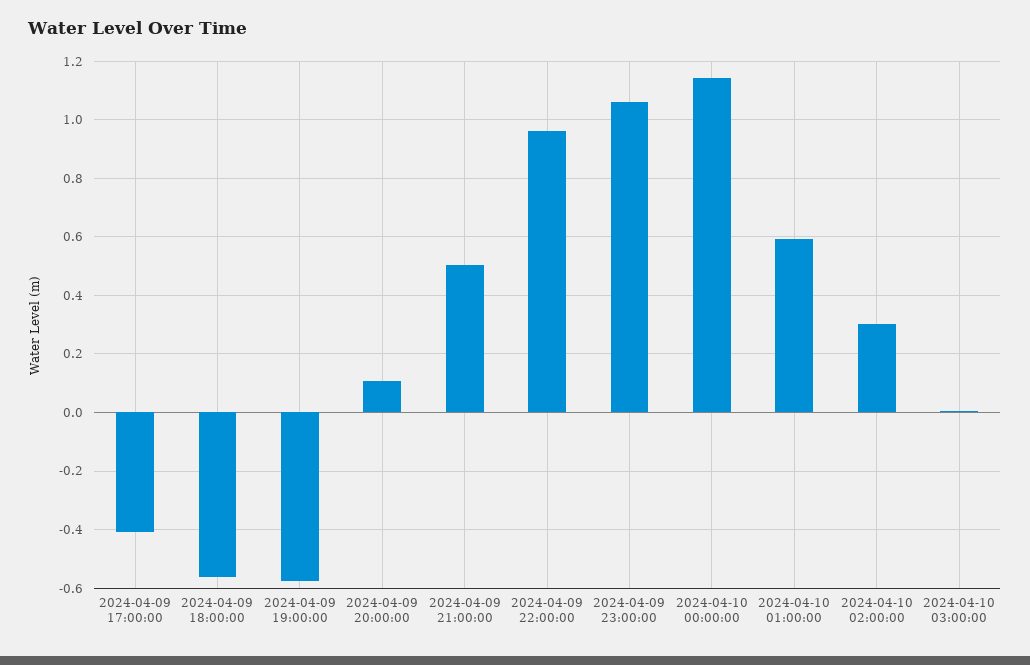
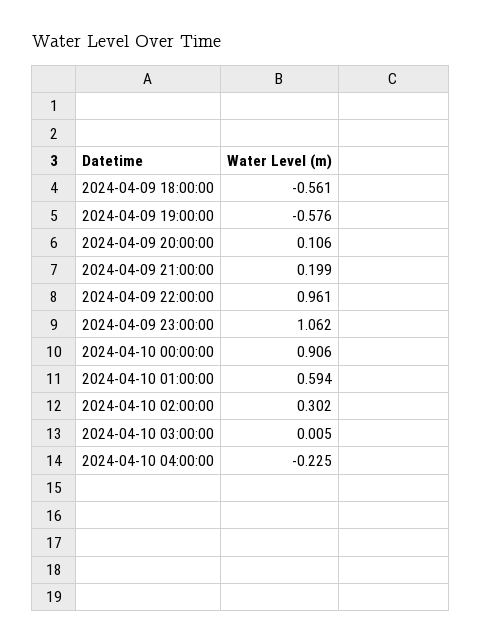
2024-04-09 17:00:00: -0.4 -> none
2024-04-09 21:00:00: 0.5 -> 0.199
2024-04-10 00:00:00: 1.15 -> 0.906
2024-04-10 04:00:00: none -> -0.225

